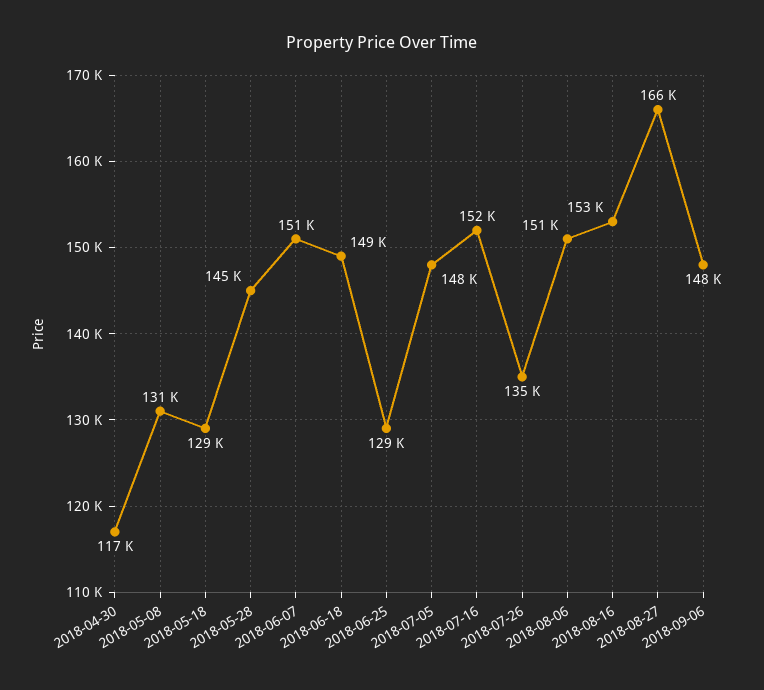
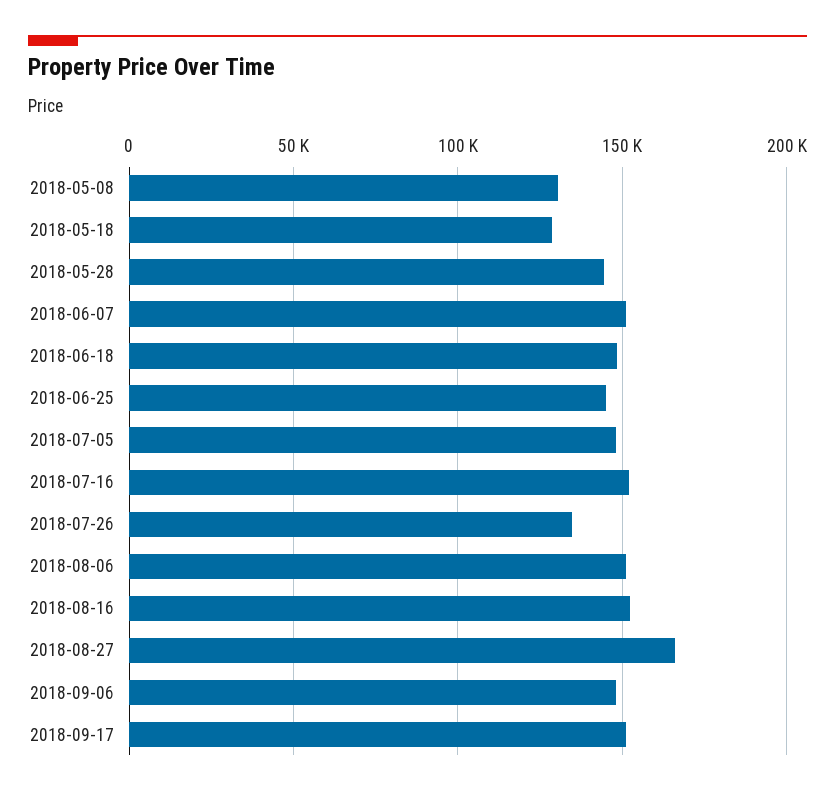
2018-04-30: 117000 -> none
2018-06-25: 129000 -> 145000
2018-09-17: none -> 150000

